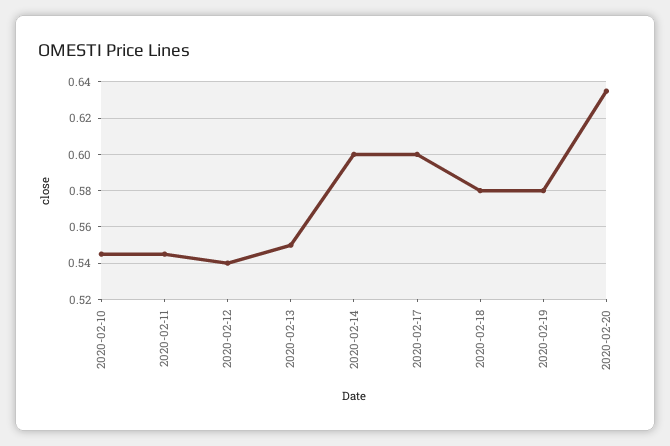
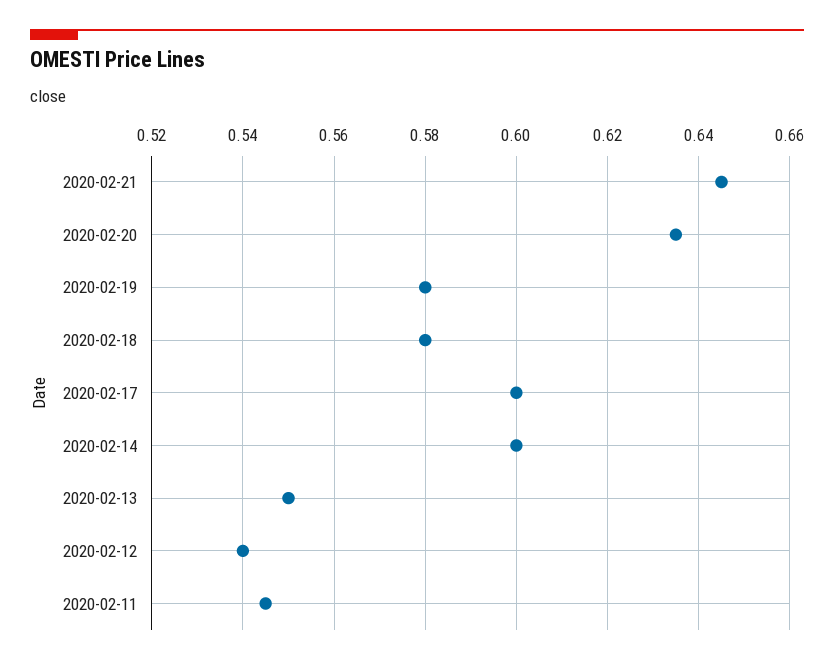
2020-02-10: 0.545 -> none
2020-02-21: none -> 0.645

